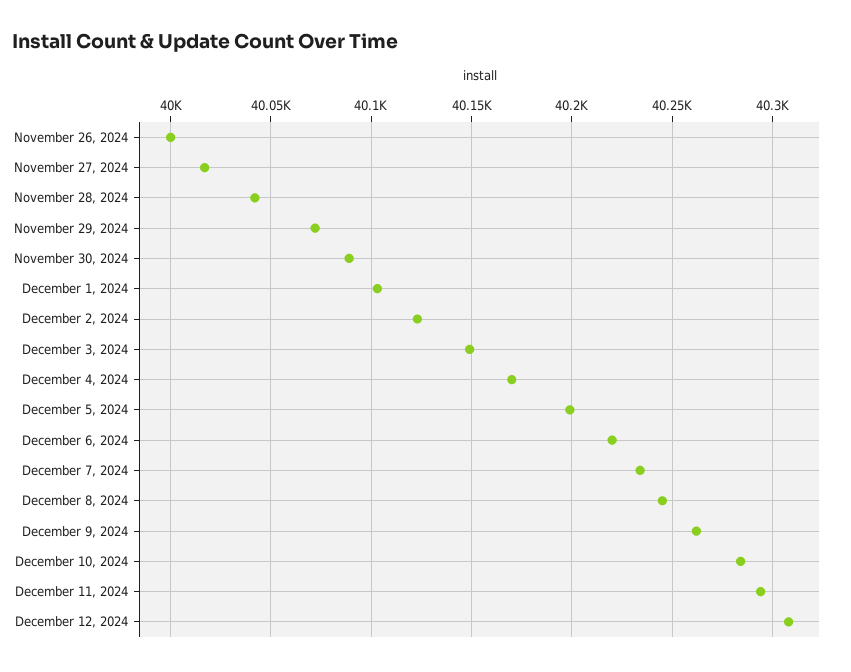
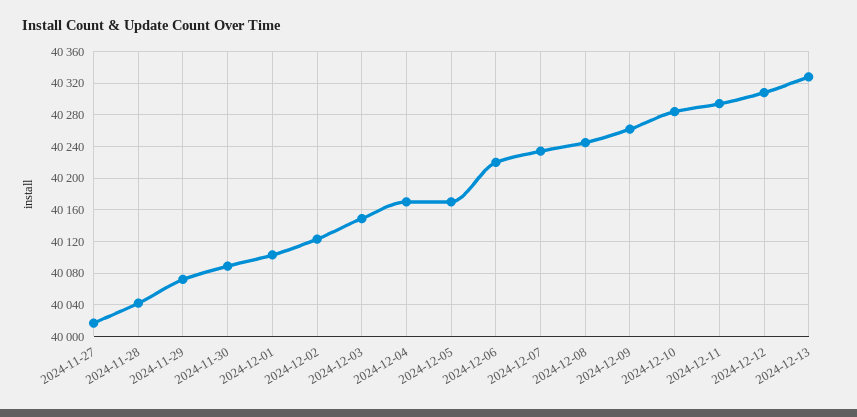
November 26, 2024: 40000 -> none
December 5, 2024: 40200 -> 40170
2024-12-13: none -> 40330

